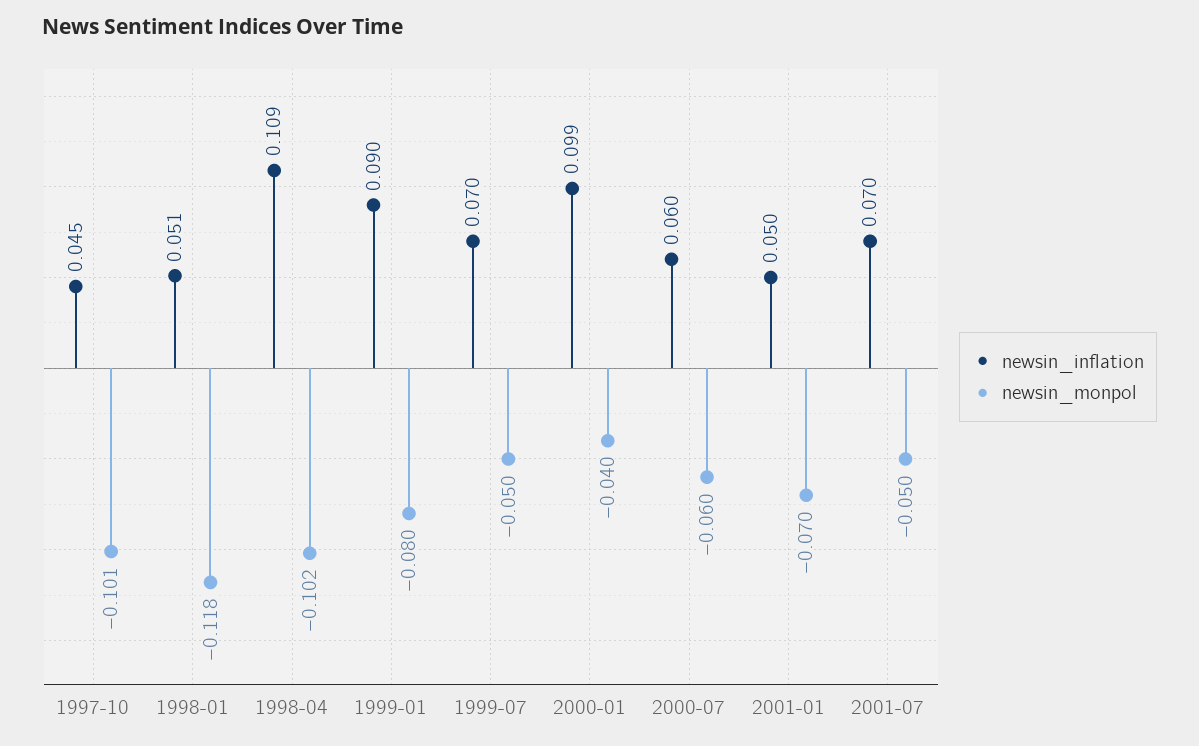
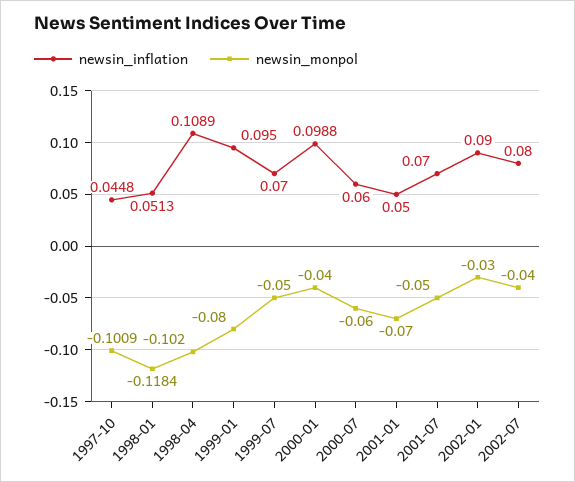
newsin_inflation, 1999-01: 0.09 -> 0.095
newsin_inflation, 2002-01: none -> 0.09
newsin_monpol, 2002-01: none -> -0.03
newsin_inflation, 2002-07: none -> 0.08
newsin_monpol, 2002-07: none -> -0.04

